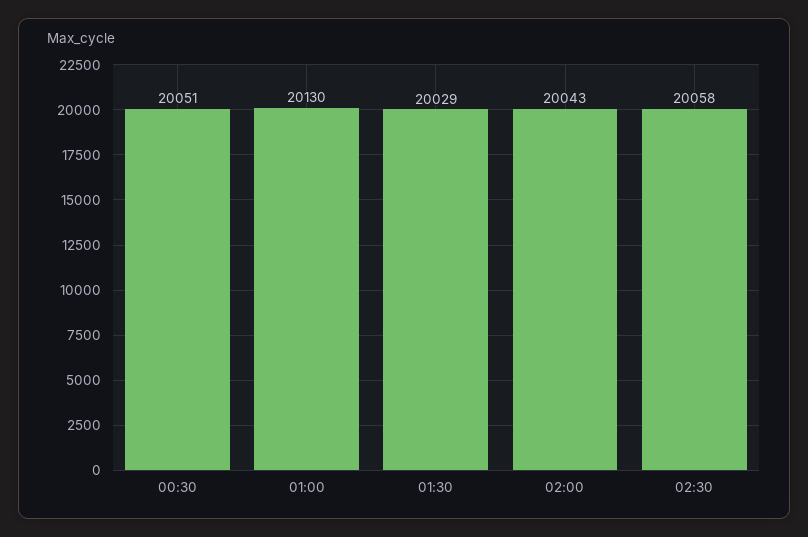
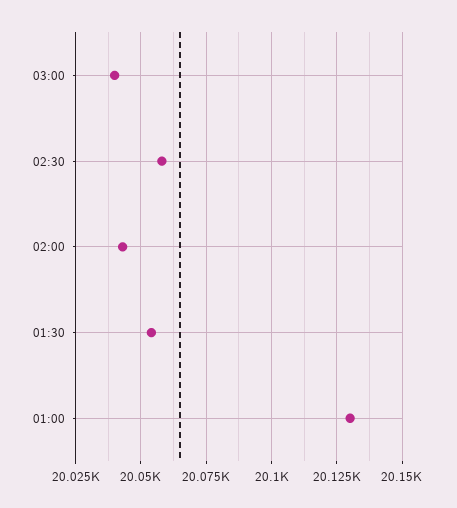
00:30: 20051 -> none
01:30: 20029 -> 20055
03:00: none -> 20040

